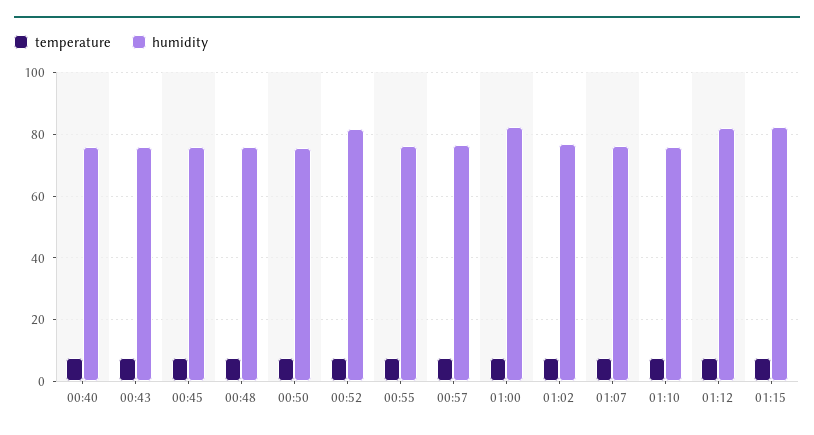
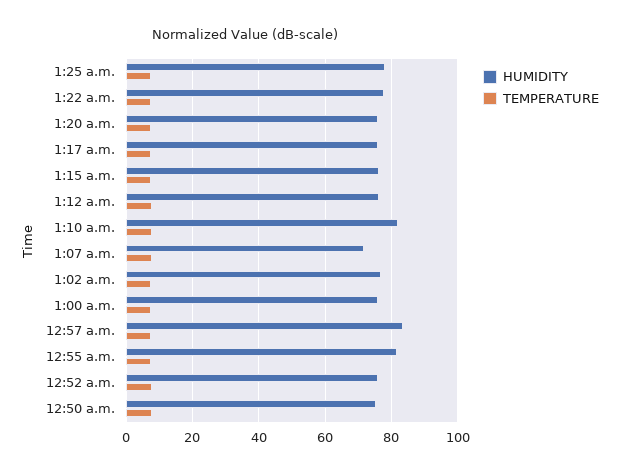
temperature, 00:40: 8 -> none
humidity, 00:40: 76 -> none
temperature, 00:43: 8 -> none
humidity, 00:43: 76 -> none
temperature, 00:45: 8 -> none
humidity, 00:45: 76 -> none
temperature, 00:48: 8 -> none
humidity, 00:48: 76 -> none
humidity, 00:52: 82 -> 76
humidity, 00:55: 76 -> 82
humidity, 00:57: 76 -> 84
humidity, 01:00: 82 -> 76
humidity, 01:07: 76 -> 72
humidity, 01:10: 76 -> 82
humidity, 01:12: 82 -> 76
humidity, 01:15: 82 -> 76
humidity, 1:25 a.m.: none -> 78
temperature, 1:25 a.m.: none -> 8
humidity, 1:22 a.m.: none -> 78
temperature, 1:22 a.m.: none -> 8
humidity, 1:20 a.m.: none -> 76
temperature, 1:20 a.m.: none -> 8
humidity, 1:17 a.m.: none -> 76
temperature, 1:17 a.m.: none -> 8

